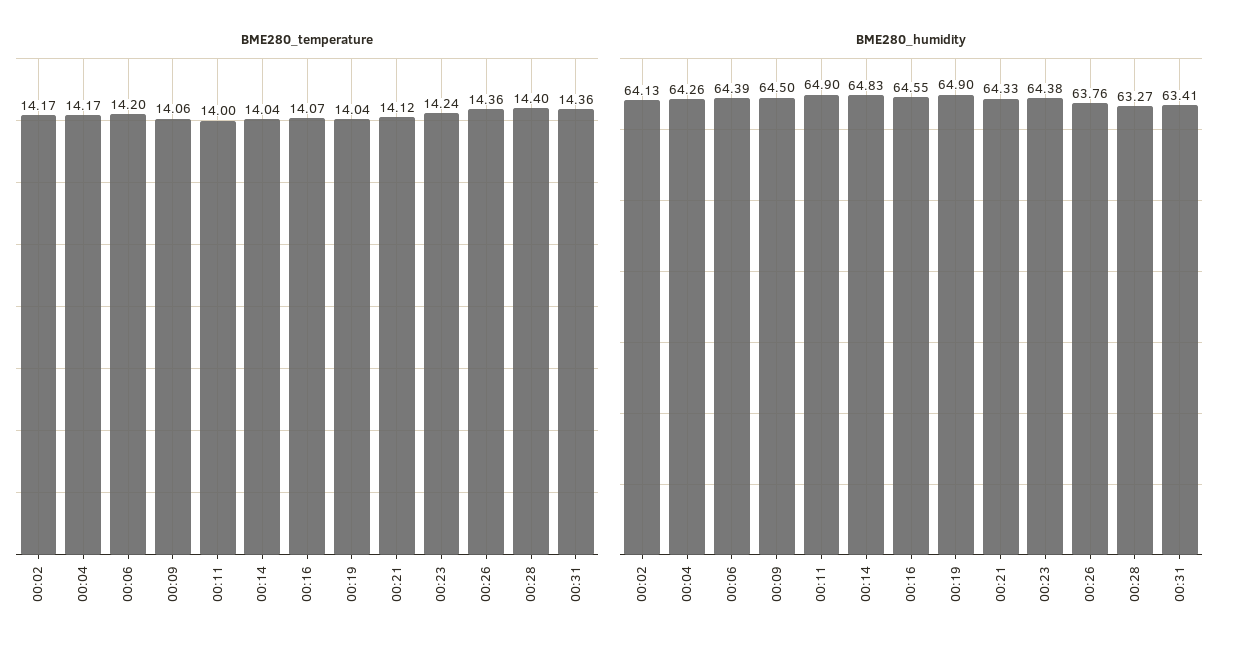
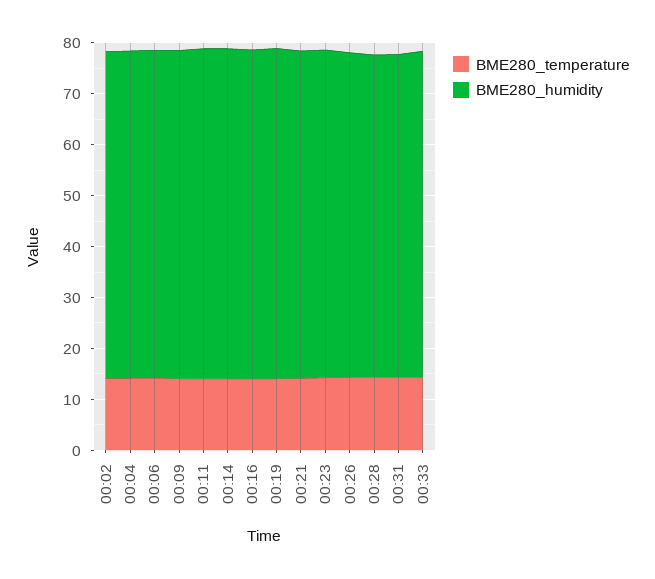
BME280_temperature, 00:33: none -> 14
BME280_humidity, 00:33: none -> 64

